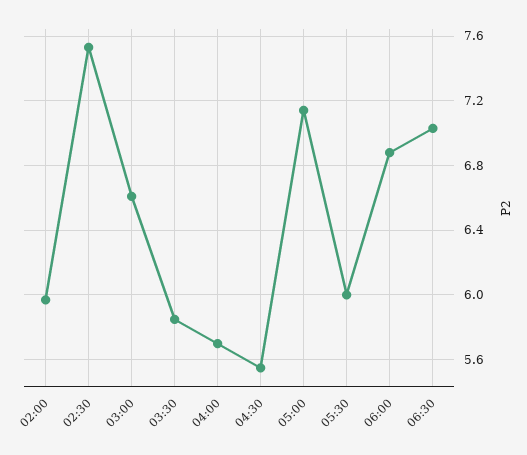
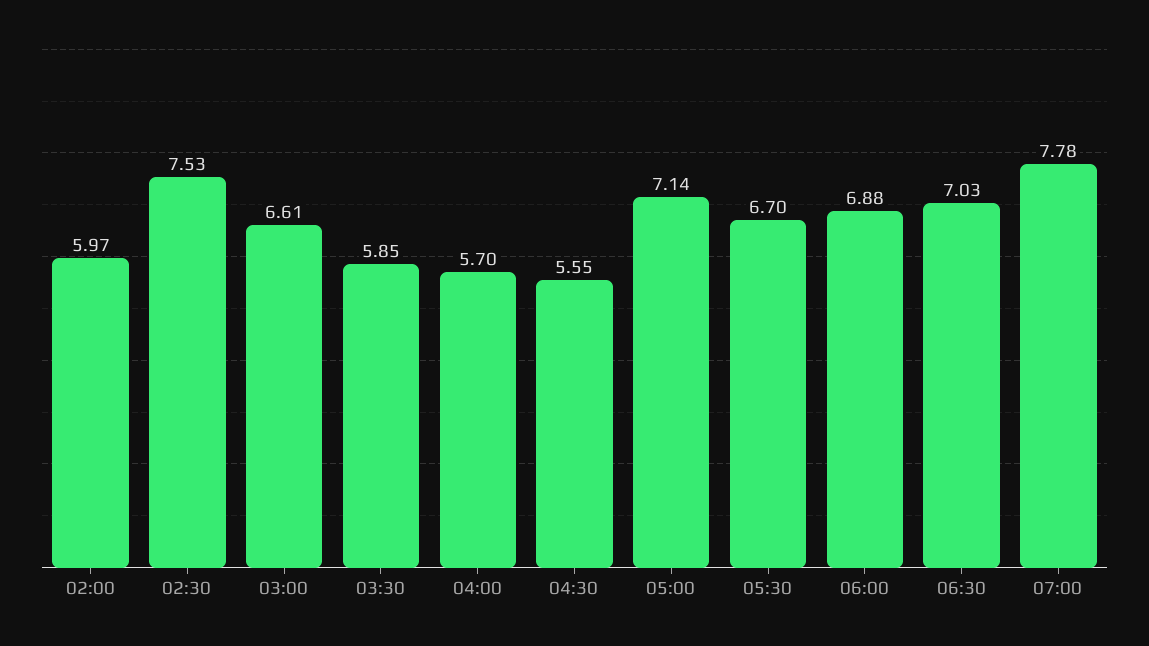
05:30: 6 -> 6.7
07:00: none -> 7.78

